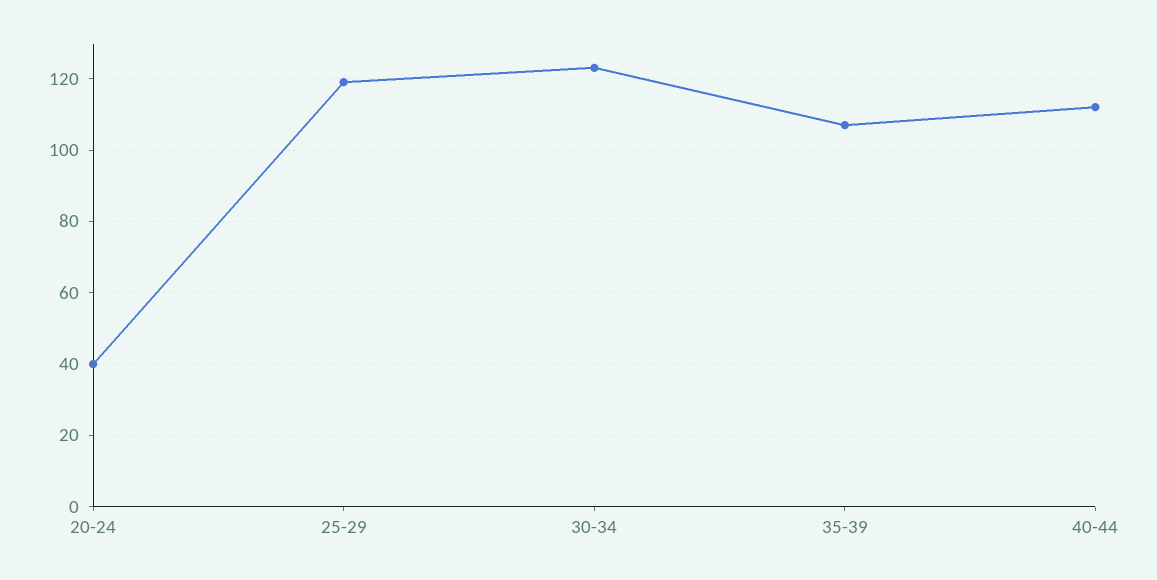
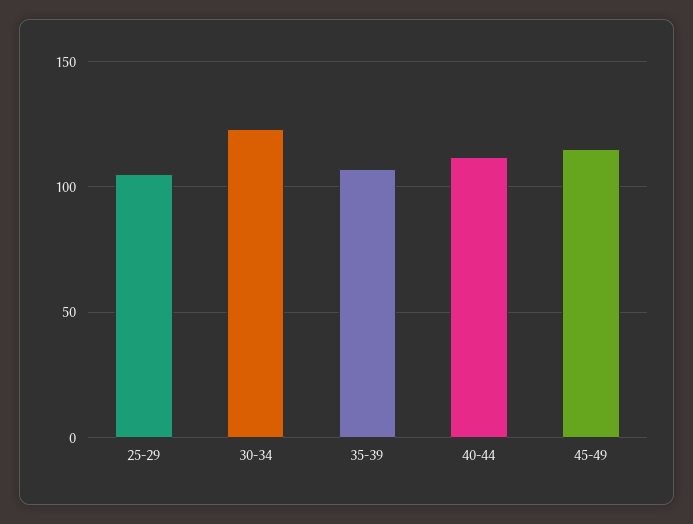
20-24: 40 -> none
25-29: 120 -> 105
45-49: none -> 115

